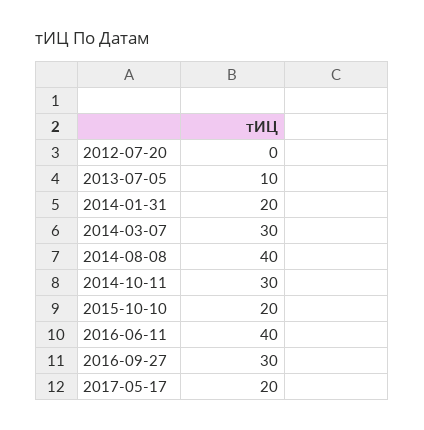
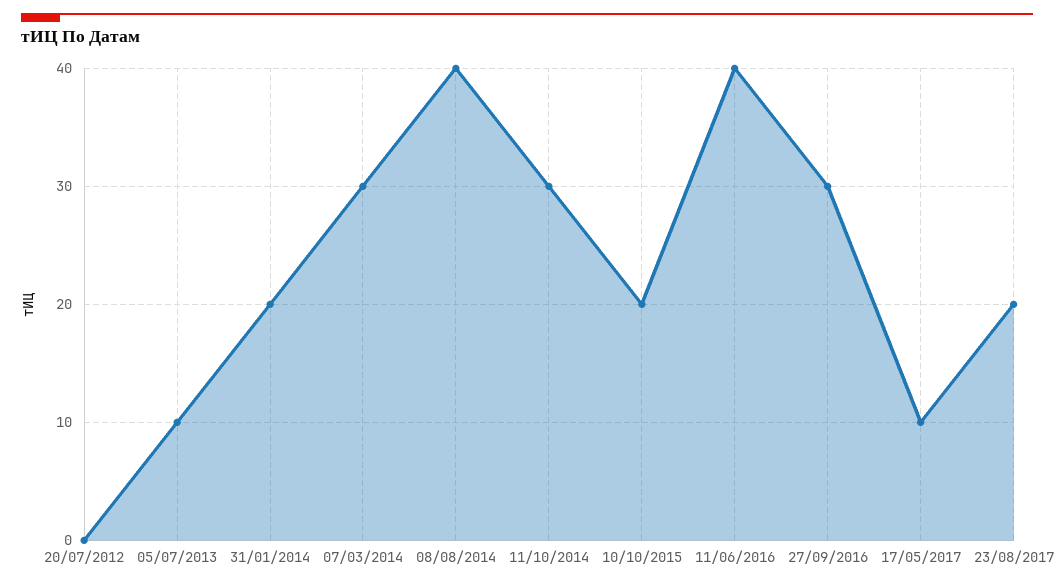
2017-05-17: 20 -> 10
23/08/2017: none -> 20

